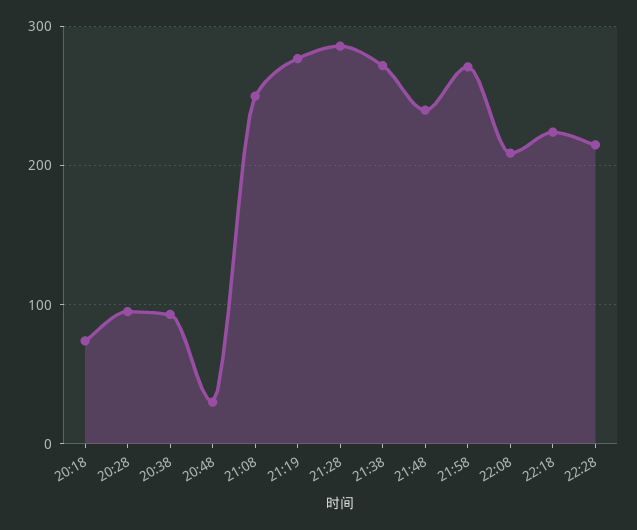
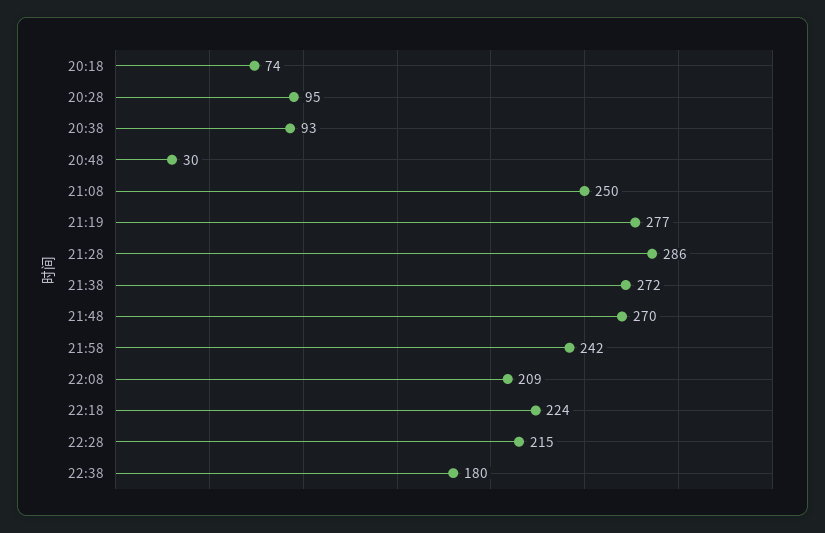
21:48: 240 -> 270
21:58: 270 -> 242
22:38: none -> 180

